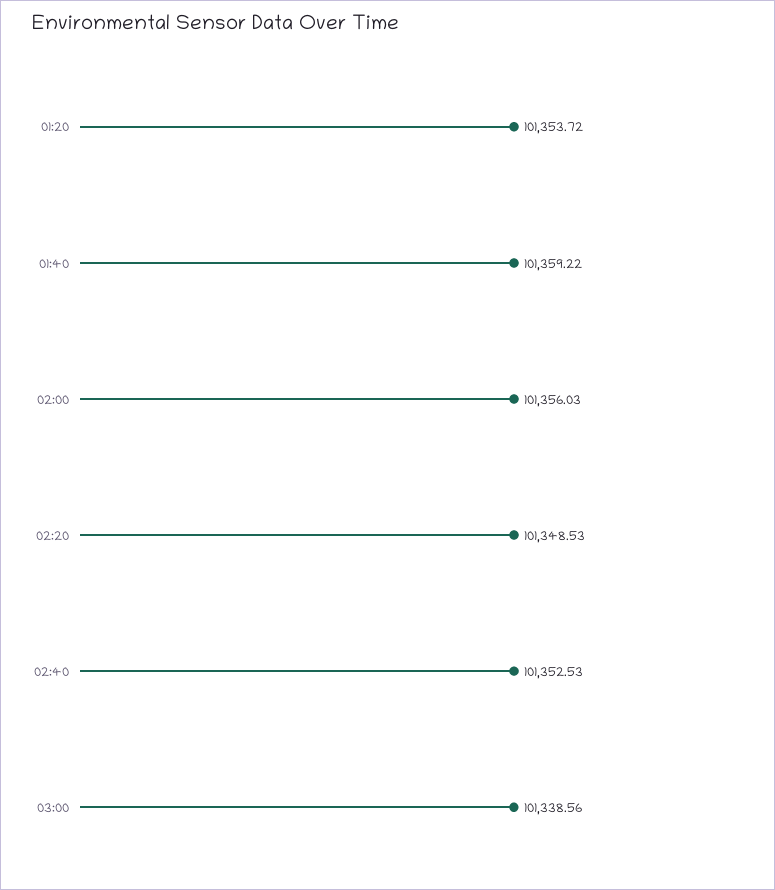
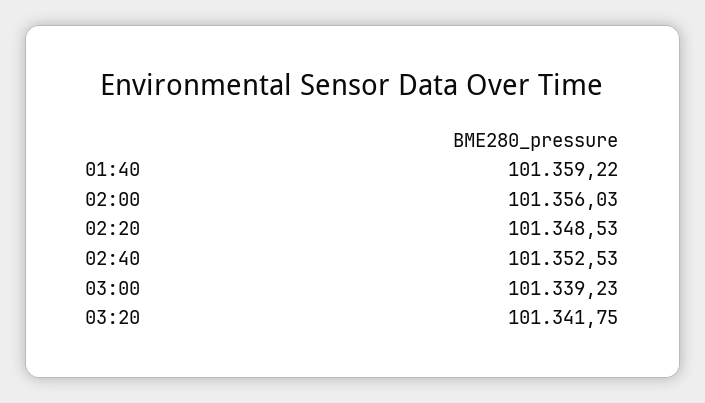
01:20: 101353.72 -> none
03:00: 101338.56 -> 101339.23
03:20: none -> 101341.75

